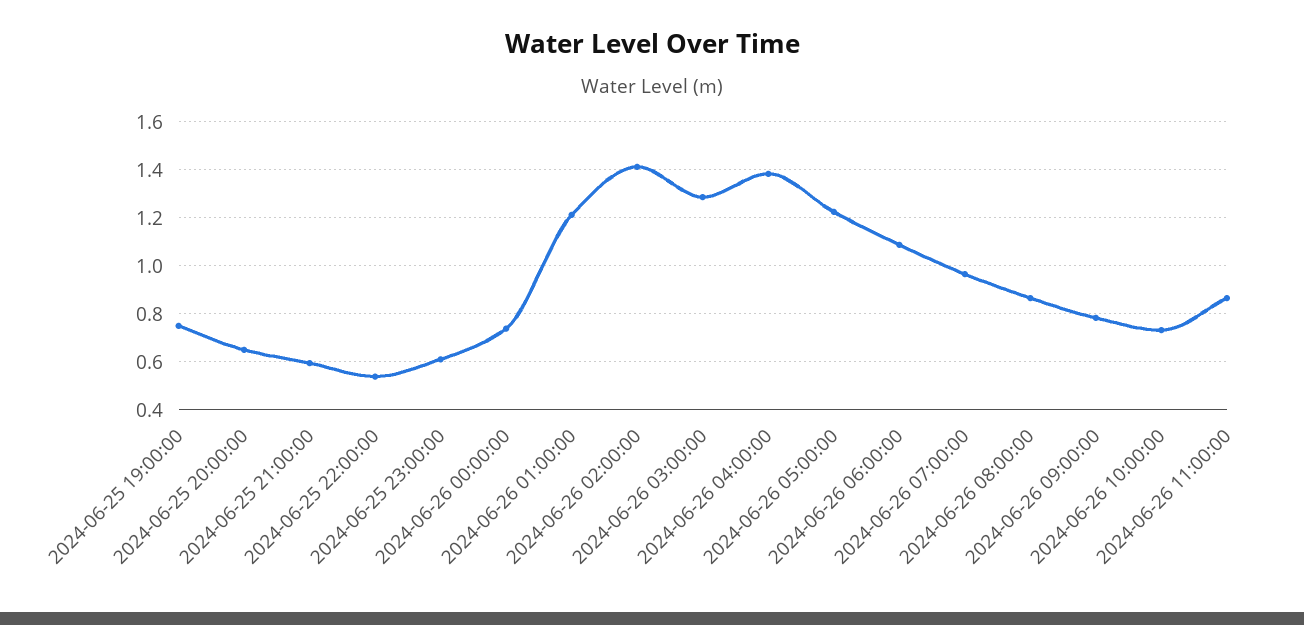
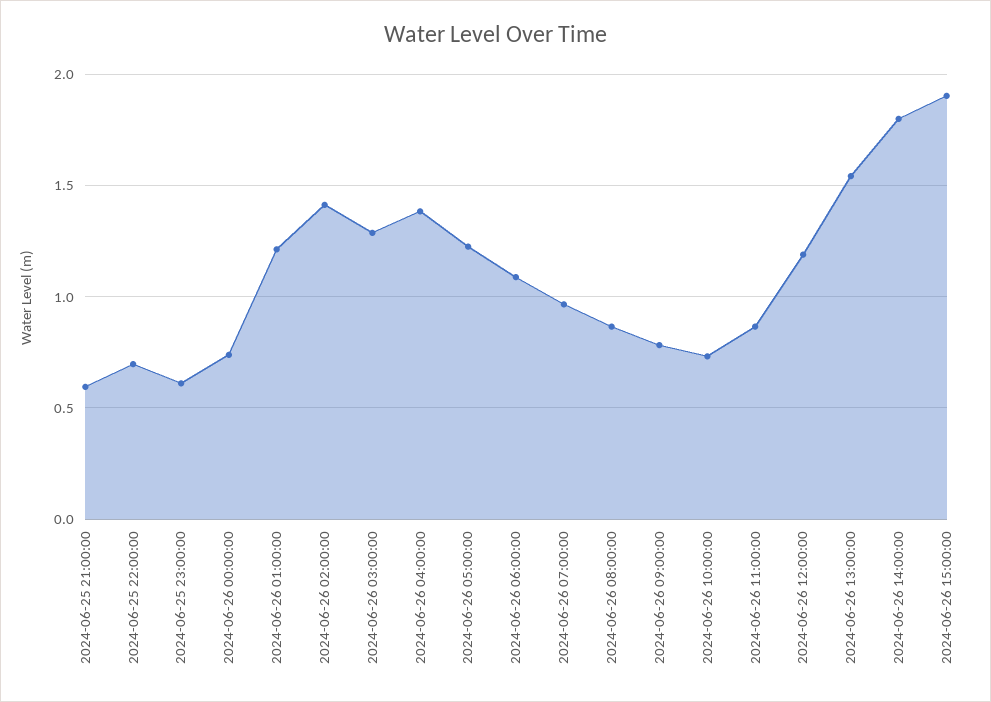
2024-06-25 19:00:00: 0.75 -> none
2024-06-25 20:00:00: 0.65 -> none
2024-06-25 22:00:00: 0.55 -> 0.7
2024-06-26 12:00:00: none -> 1.2
2024-06-26 13:00:00: none -> 1.55
2024-06-26 14:00:00: none -> 1.8
2024-06-26 15:00:00: none -> 1.9

